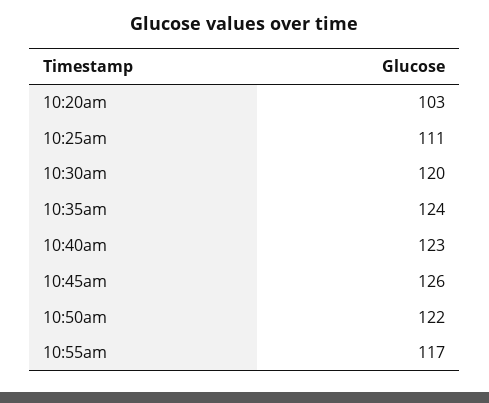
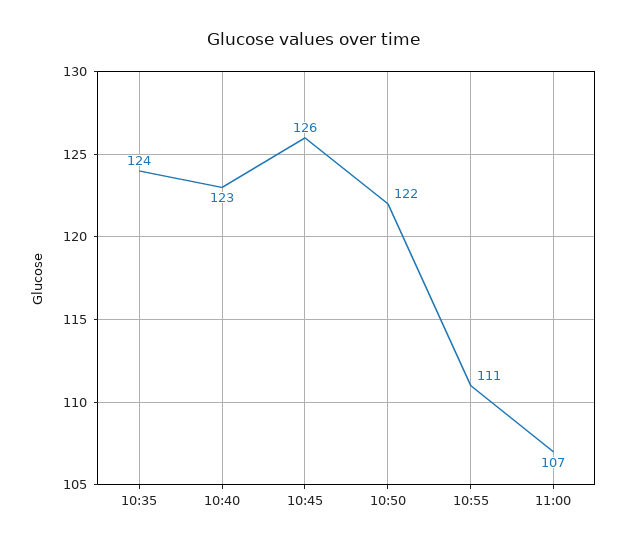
10:20am: 103 -> none
10:25am: 111 -> none
10:30am: 120 -> none
10:55am: 117 -> 111
11:00: none -> 107

